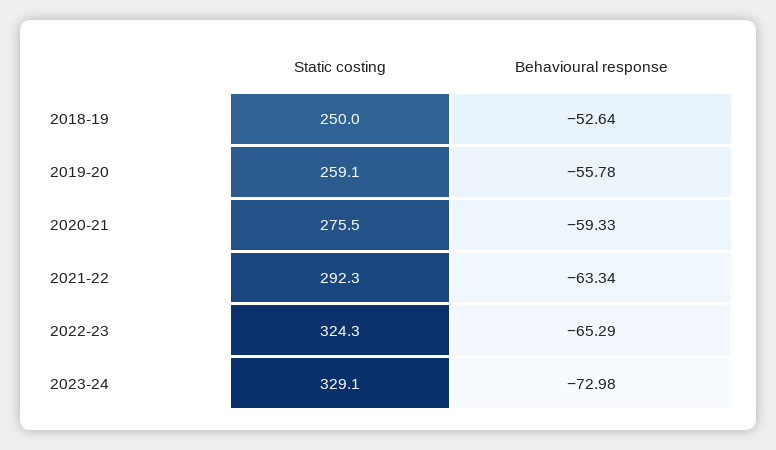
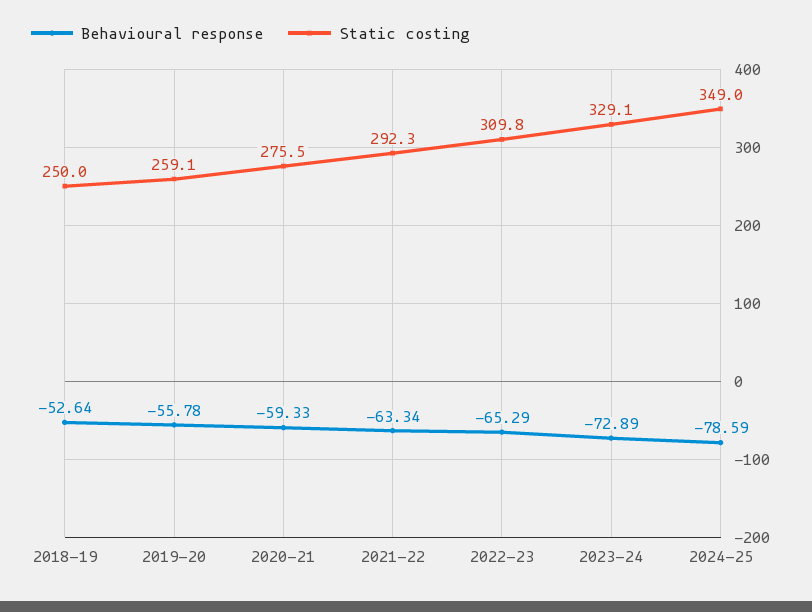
Static costing, 2022-23: 324.3 -> 309.8
Behavioural response, 2023-24: -72.98 -> -72.89
Behavioural response, 2024-25: none -> -78.59
Static costing, 2024-25: none -> 349

